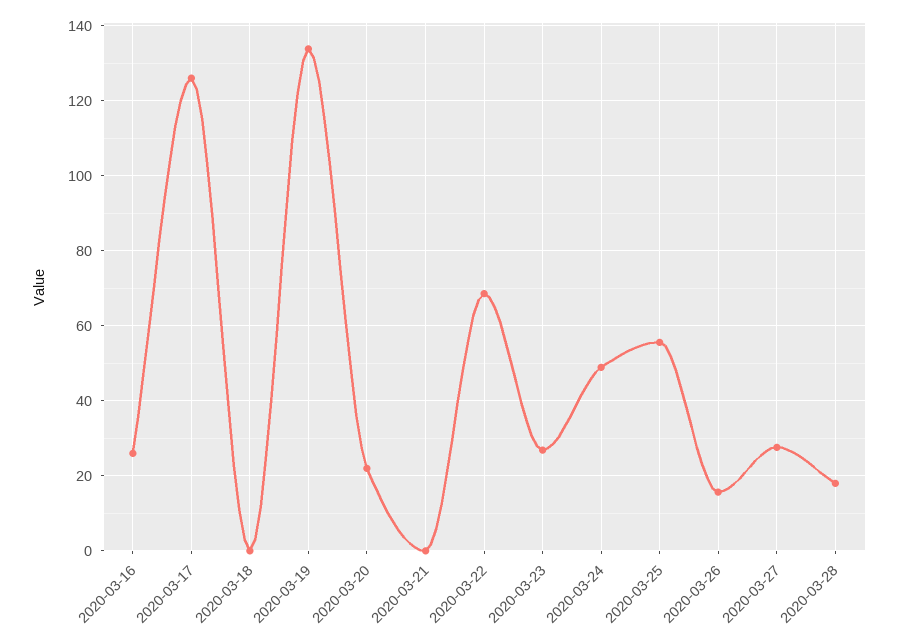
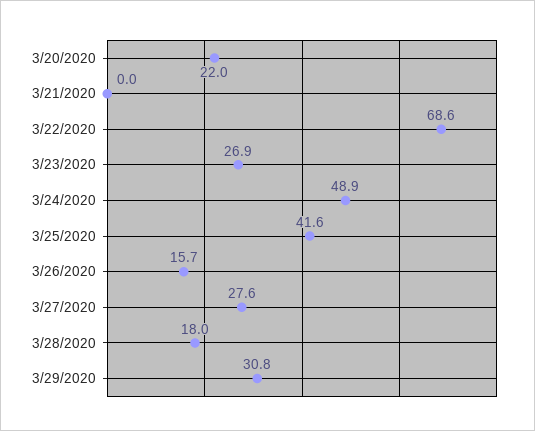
2020-03-16: 26 -> none
2020-03-17: 126 -> none
2020-03-18: 0 -> none
2020-03-19: 134 -> none
2020-03-25: 56 -> 41.6
3/29/2020: none -> 30.8

